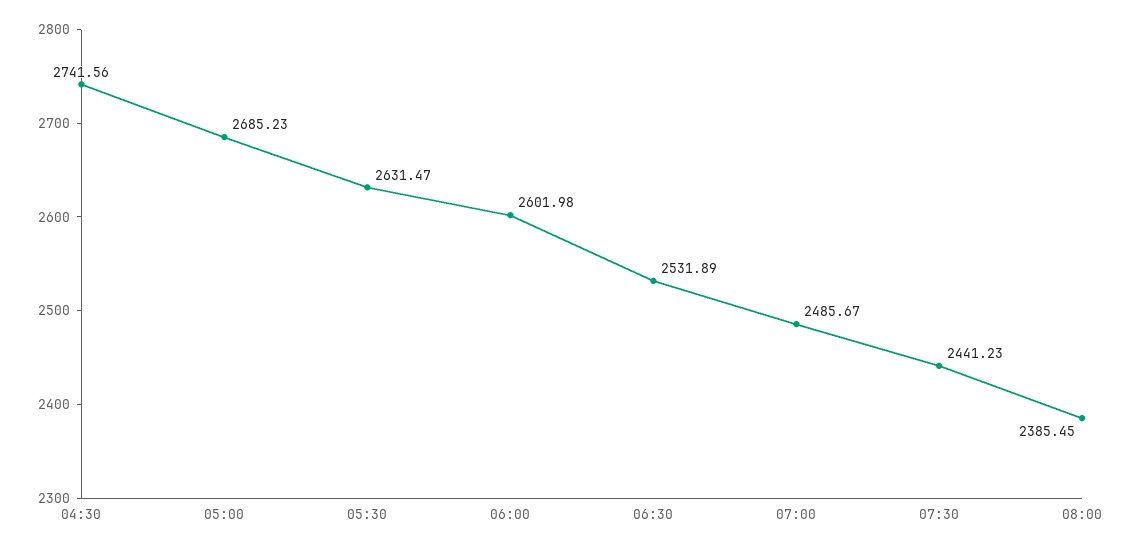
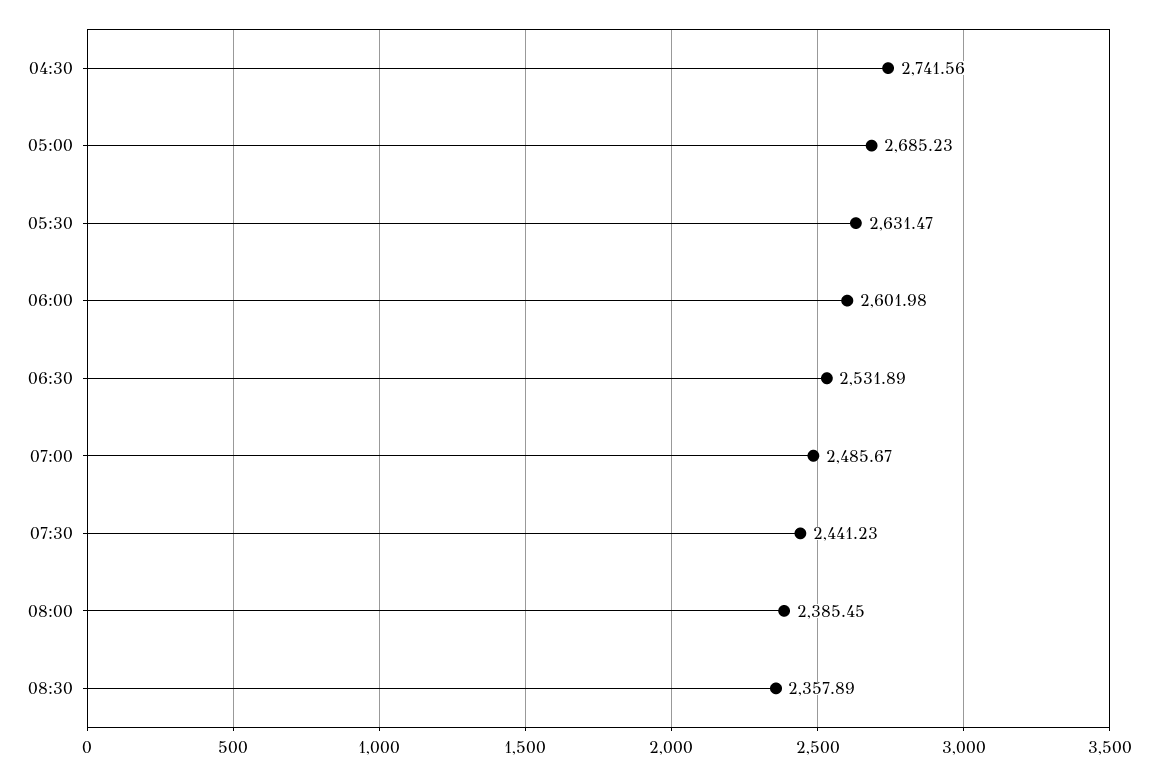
08:30: none -> 2357.89

